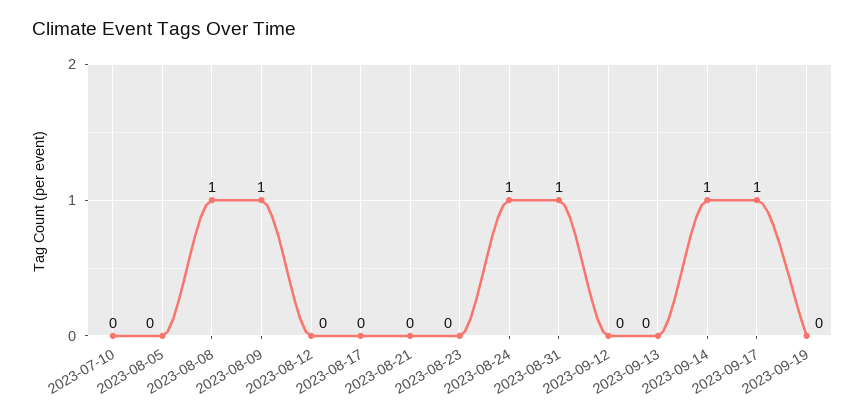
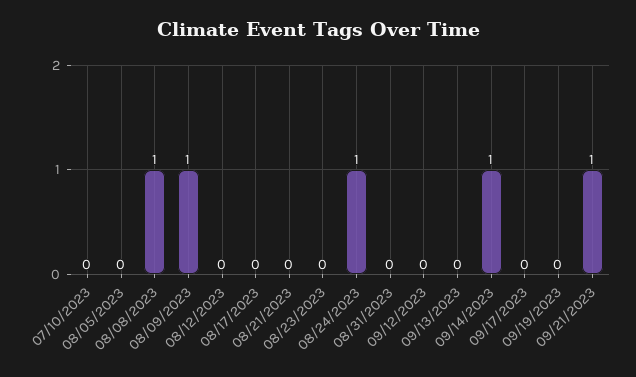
2023-08-31: 1 -> 0
2023-09-17: 1 -> 0
09/21/2023: none -> 1

